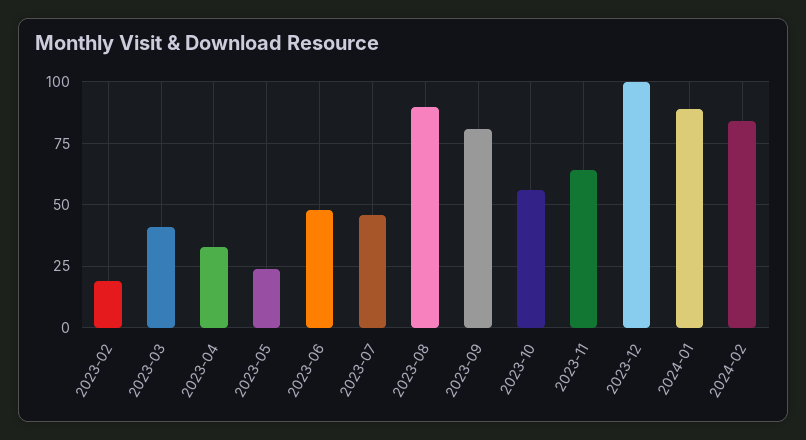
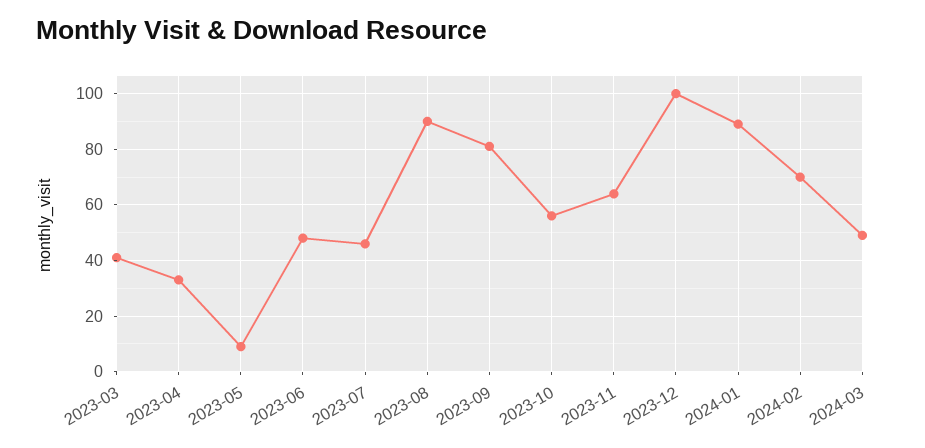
2023-02: 20 -> none
2023-05: 25 -> 10
2024-02: 85 -> 70
2024-03: none -> 50

